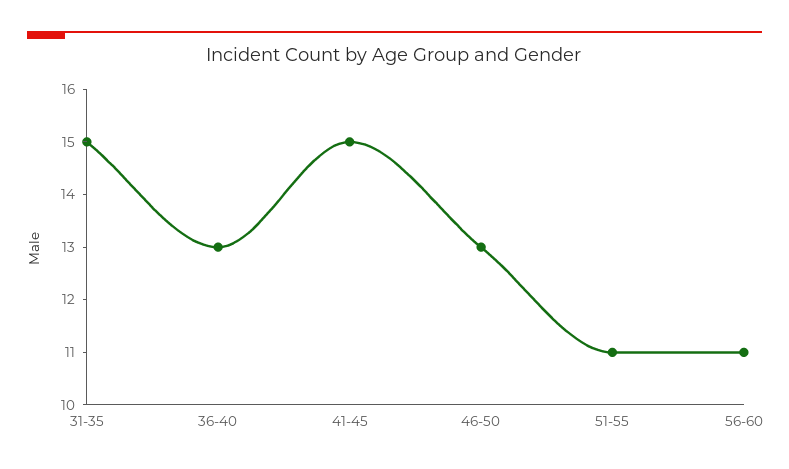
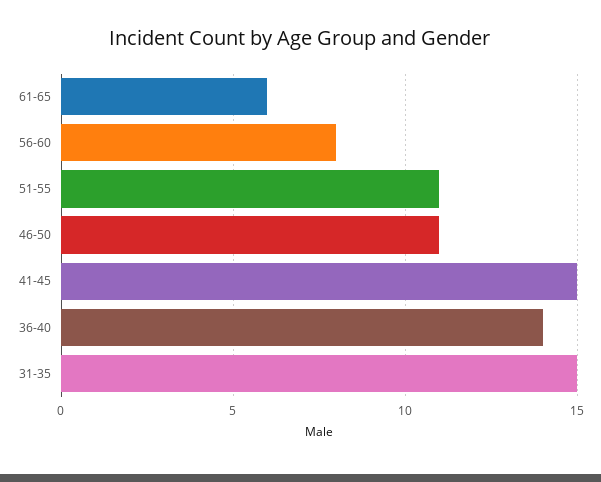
36-40: 13 -> 14
46-50: 13 -> 11
56-60: 11 -> 8
61-65: none -> 6

